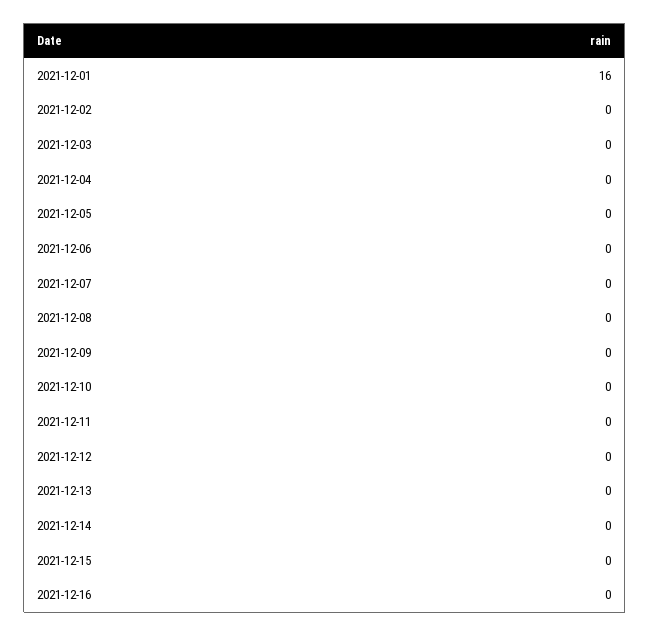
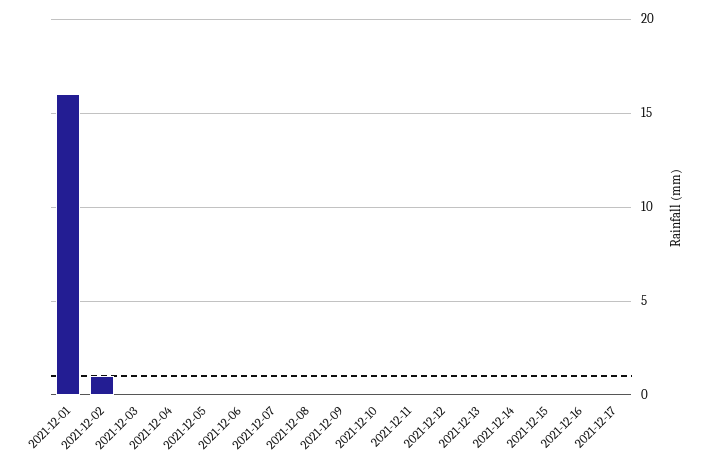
2021-12-02: 0 -> 1
2021-12-17: none -> 0

